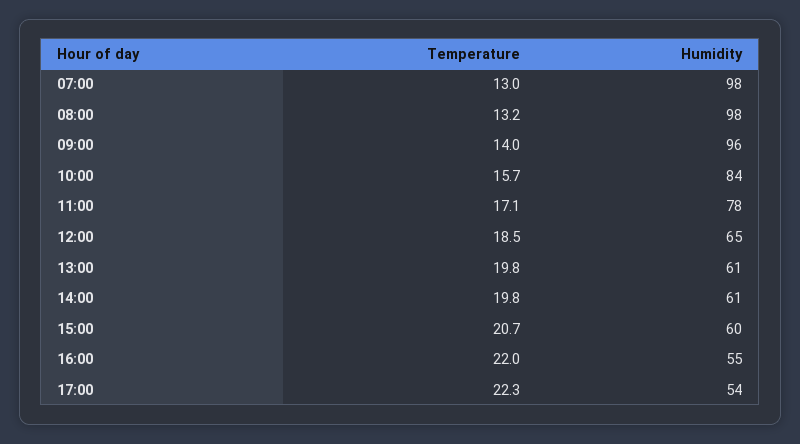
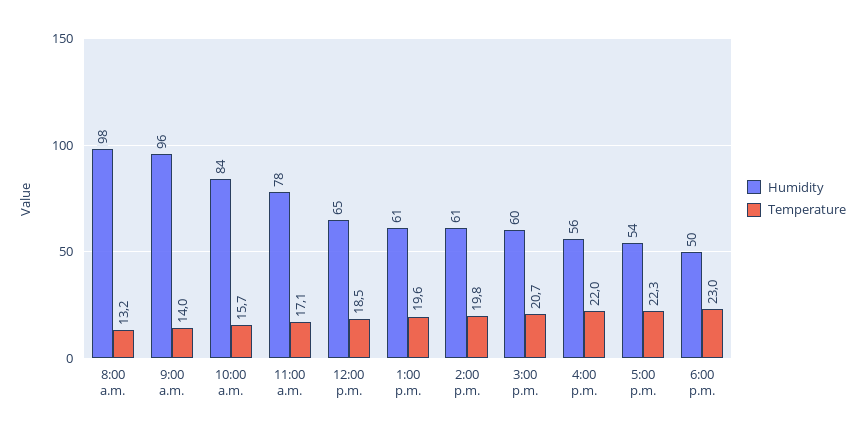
Temperature, 07:00: 13 -> none
Humidity, 07:00: 98 -> none
Temperature, 13:00: 19.8 -> 19.6
Humidity, 16:00: 55 -> 56
Humidity, 6:00 p.m.: none -> 50
Temperature, 6:00 p.m.: none -> 23

